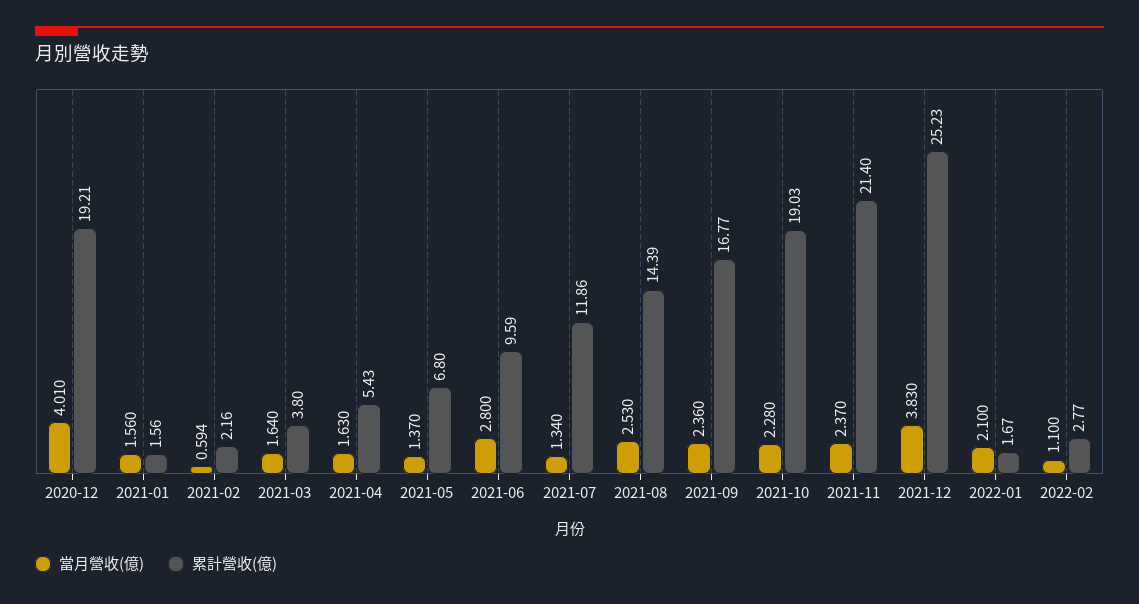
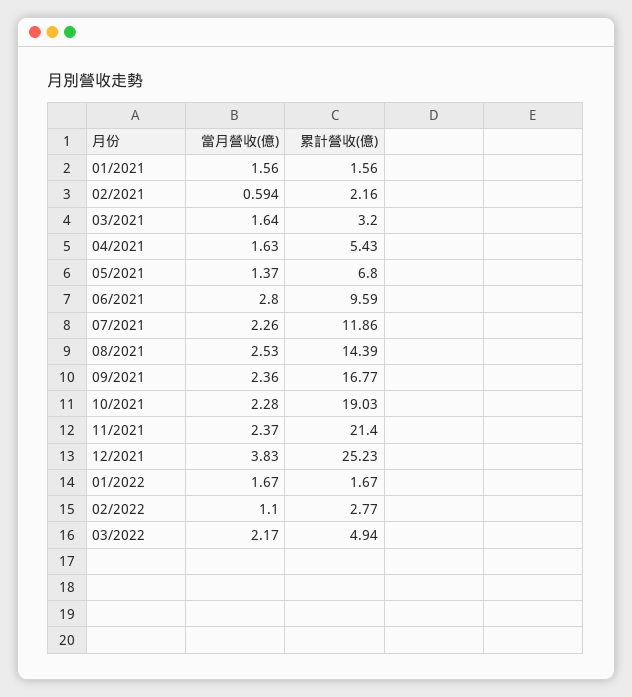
當月營收(億), 2020-12: 4.01 -> none
累計營收(億), 2020-12: 19.21 -> none
累計營收(億), 2021-03: 3.8 -> 3.2
當月營收(億), 2021-07: 1.34 -> 2.26
當月營收(億), 2022-01: 2.1 -> 1.67
當月營收(億), 03/2022: none -> 2.17
累計營收(億), 03/2022: none -> 4.94

